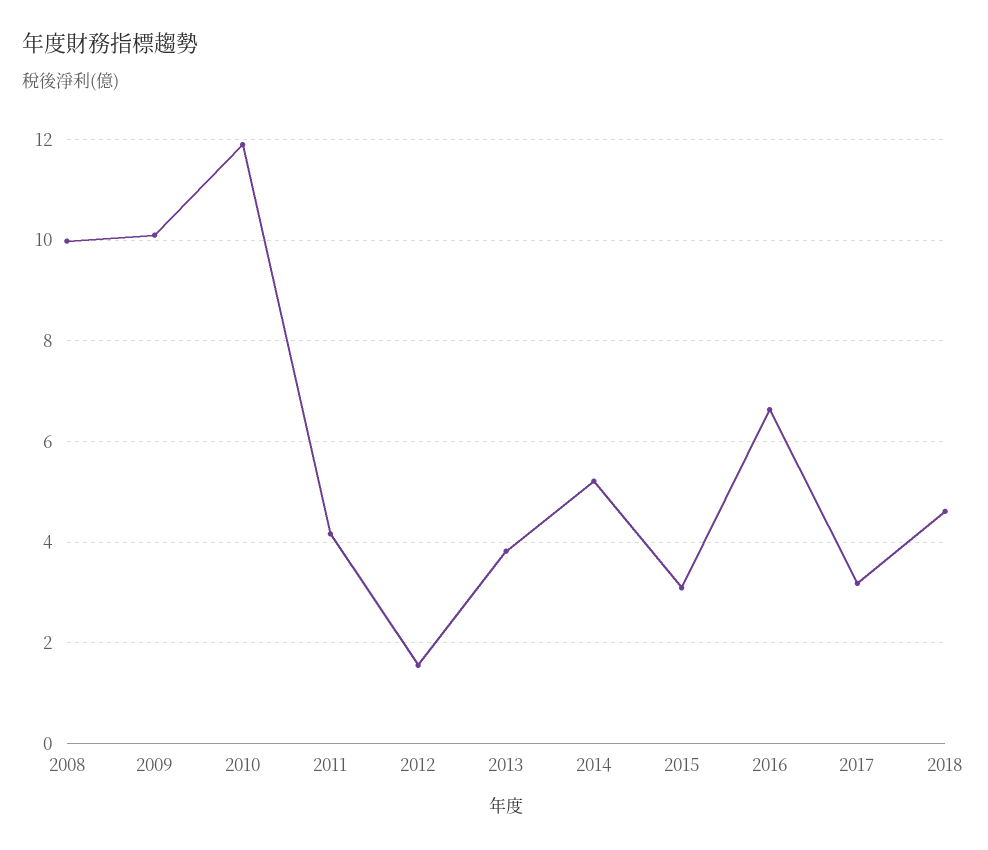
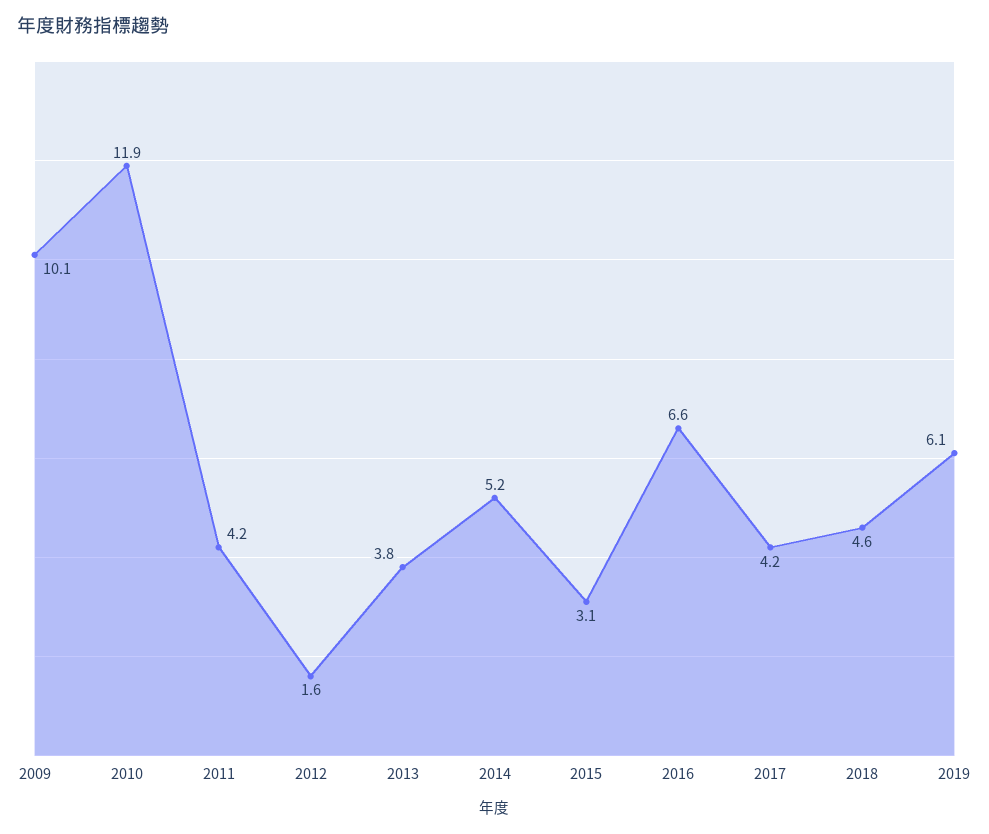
2008: 10 -> none
2017: 3.2 -> 4.2
2019: none -> 6.1

